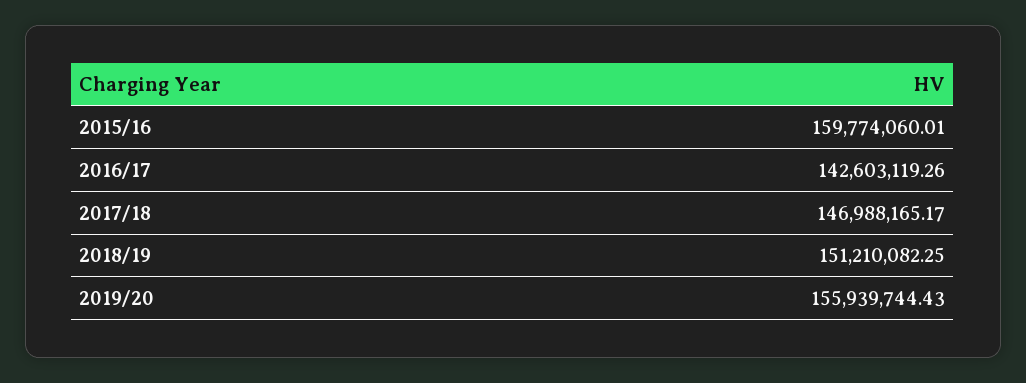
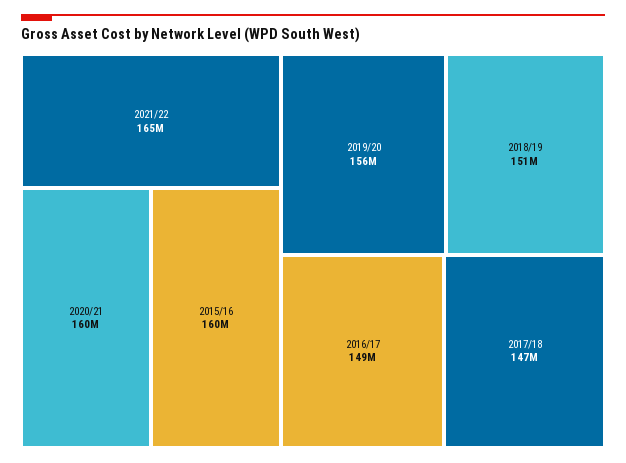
2016/17: 142603119.26 -> 149000000
2021/22: none -> 165000000
2020/21: none -> 160000000

